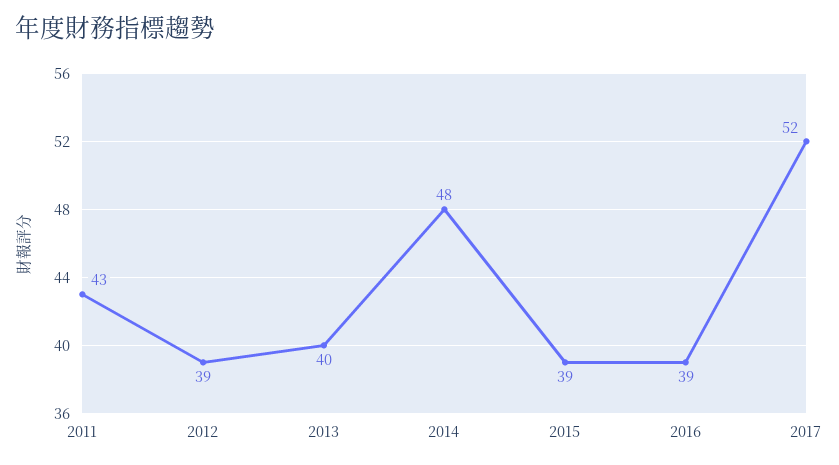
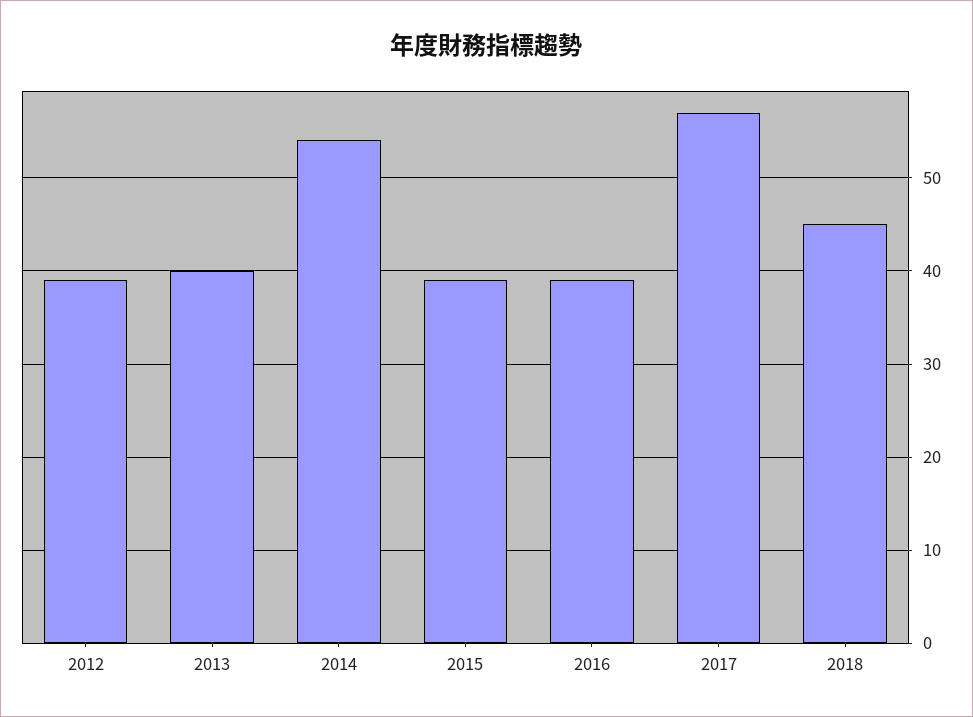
2011: 43 -> none
2014: 48 -> 54
2017: 52 -> 57
2018: none -> 45

